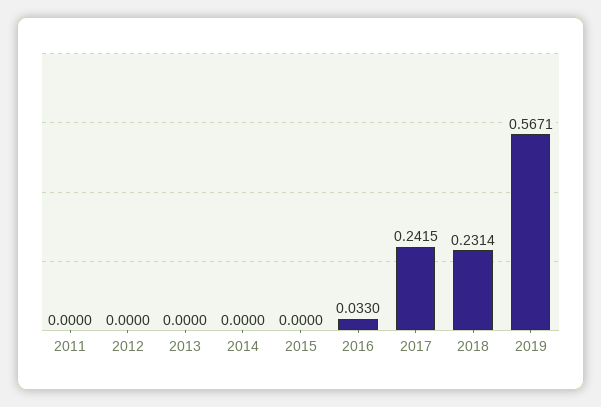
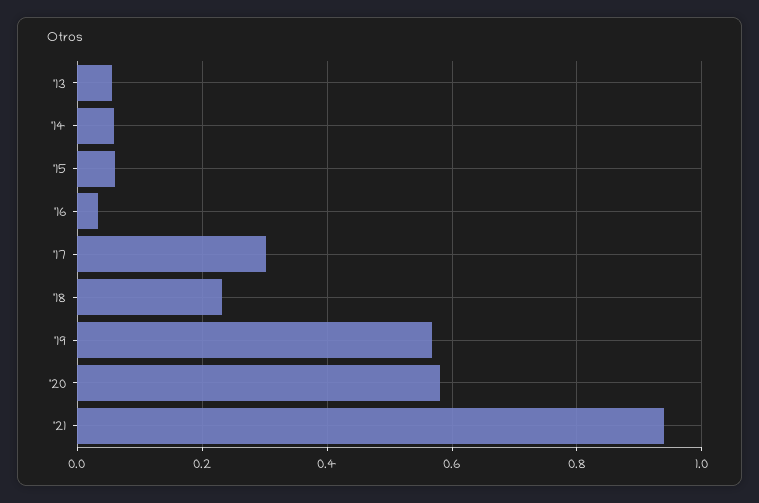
2011: 0 -> none
2012: 0 -> none
2013: 0 -> 0.06
2014: 0 -> 0.06
2015: 0 -> 0.06
2017: 0.2415 -> 0.3
'20: none -> 0.58
'21: none -> 0.94

